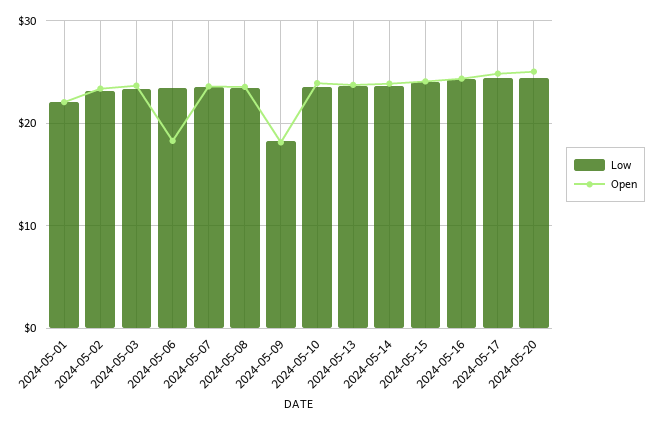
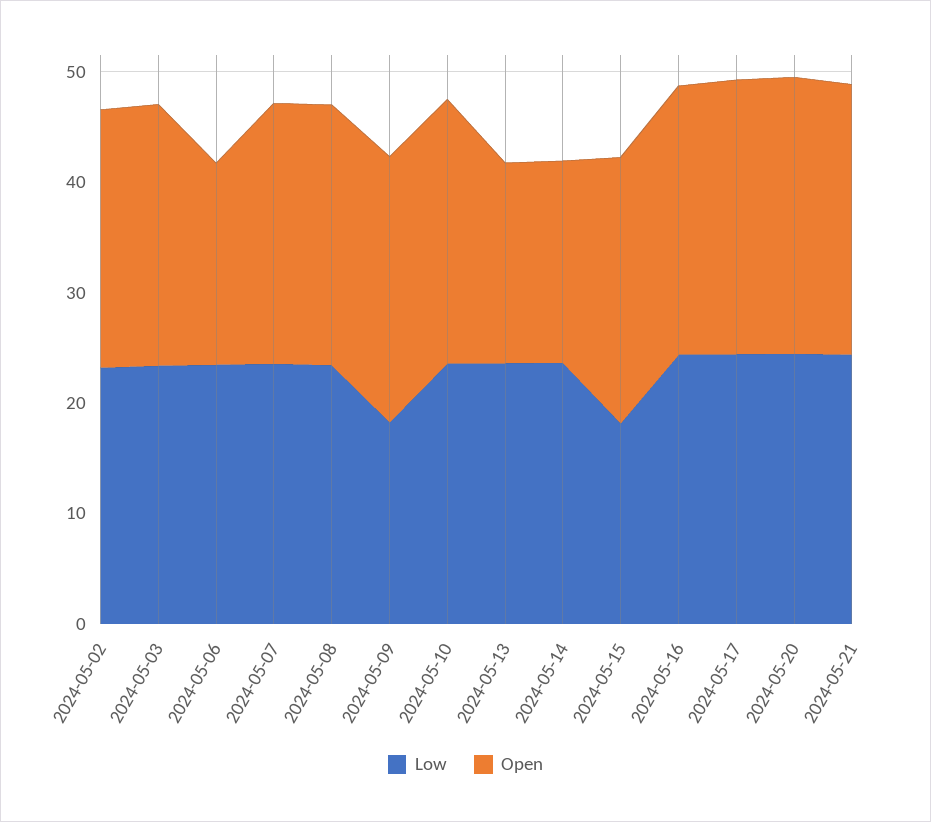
Low, 2024-05-01: 22 -> none
Open, 2024-05-01: 22 -> none
Open, 2024-05-09: 18 -> 24
Open, 2024-05-13: 24 -> 18
Open, 2024-05-14: 24 -> 18
Low, 2024-05-15: 24 -> 18
Low, 2024-05-21: none -> 24
Open, 2024-05-21: none -> 24

